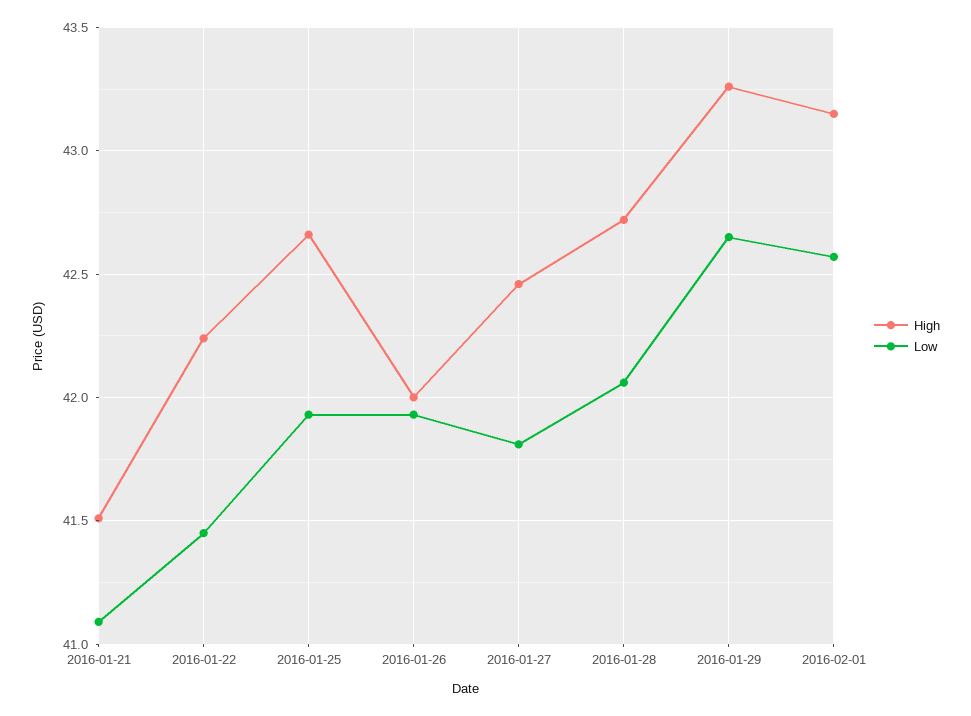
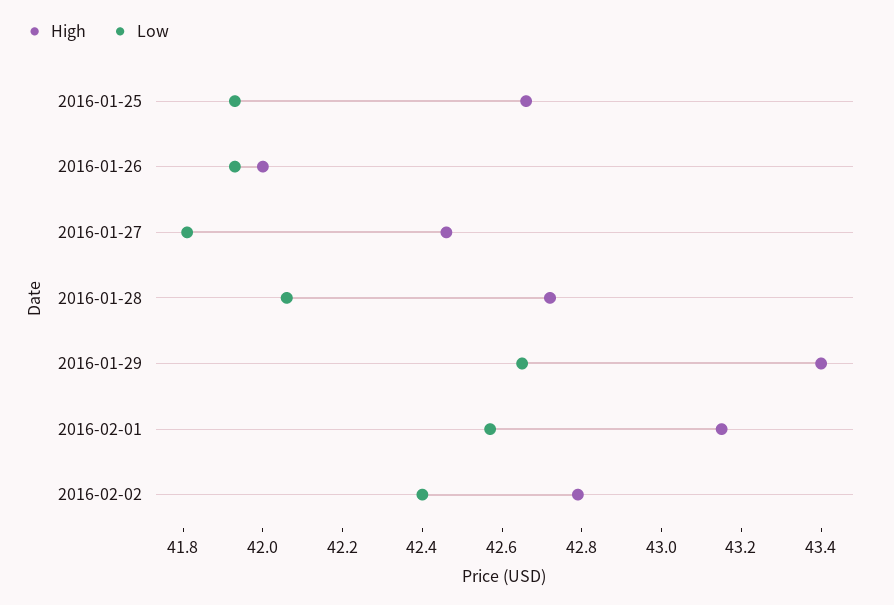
High, 2016-01-21: 41.5 -> none
Low, 2016-01-21: 41.1 -> none
High, 2016-01-22: 42.25 -> none
Low, 2016-01-22: 41.45 -> none
High, 2016-01-29: 43.25 -> 43.4
High, 2016-02-02: none -> 42.8
Low, 2016-02-02: none -> 42.4

